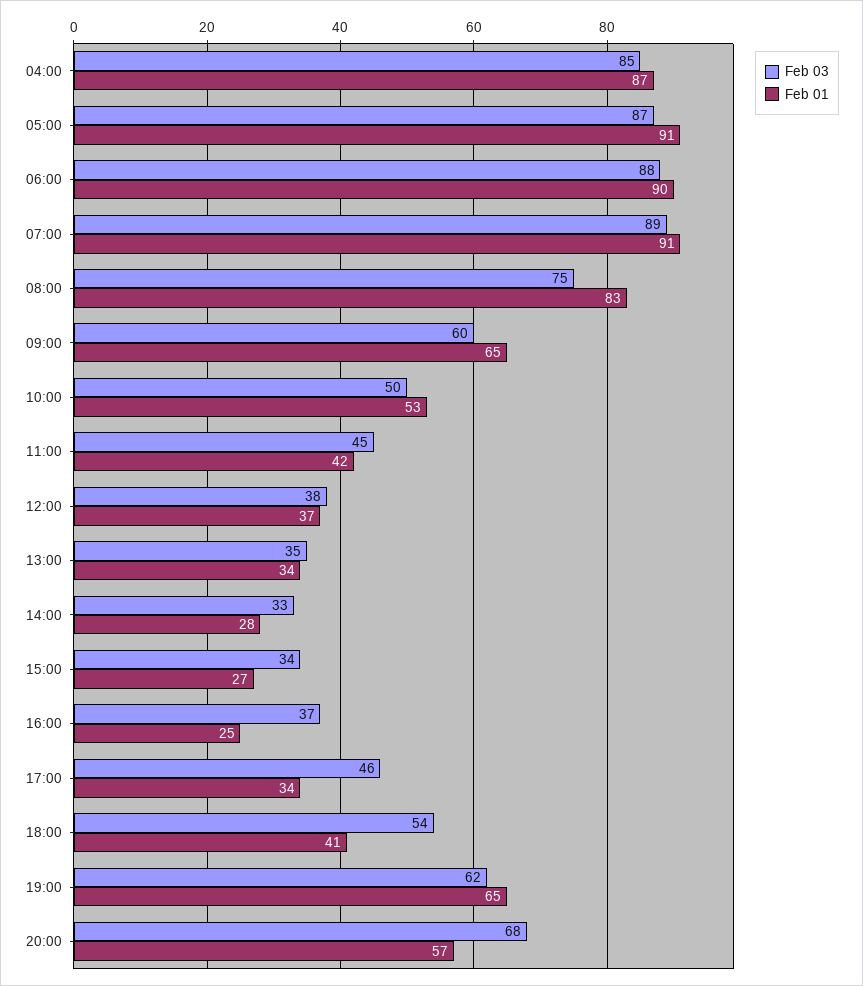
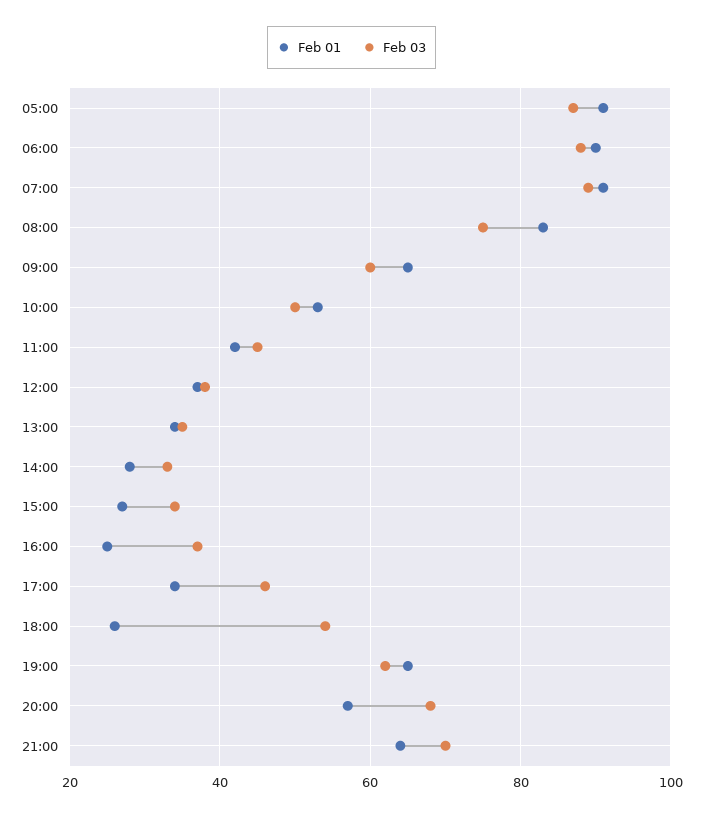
Feb 03, 04:00: 85 -> none
Feb 01, 04:00: 87 -> none
Feb 01, 18:00: 41 -> 25
Feb 01, 21:00: none -> 65
Feb 03, 21:00: none -> 70

